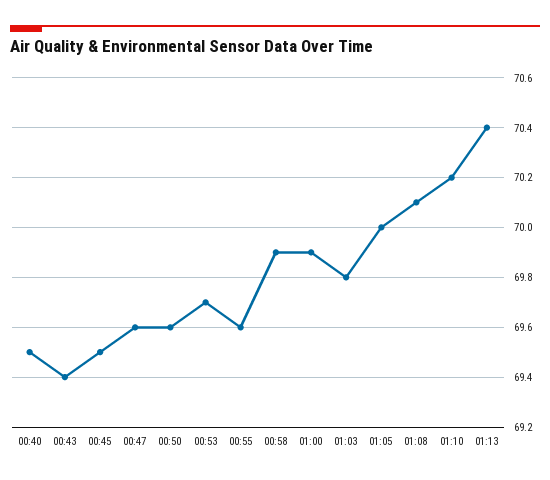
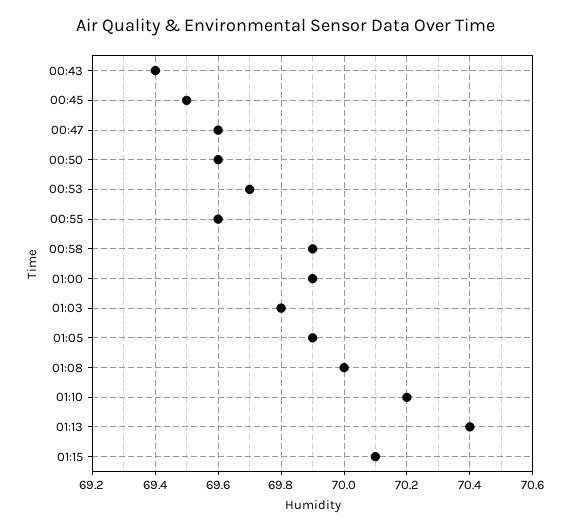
00:40: 69.5 -> none
01:05: 70 -> 69.9
01:08: 70.1 -> 70
01:15: none -> 70.1

